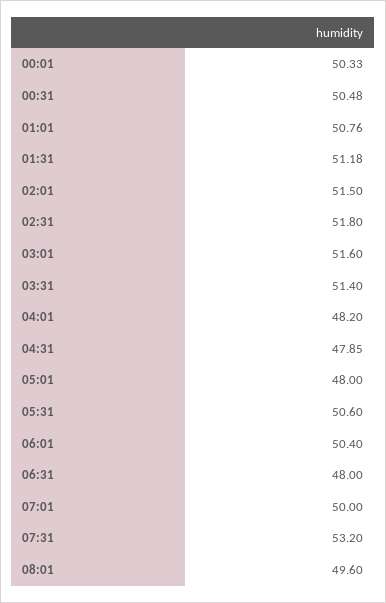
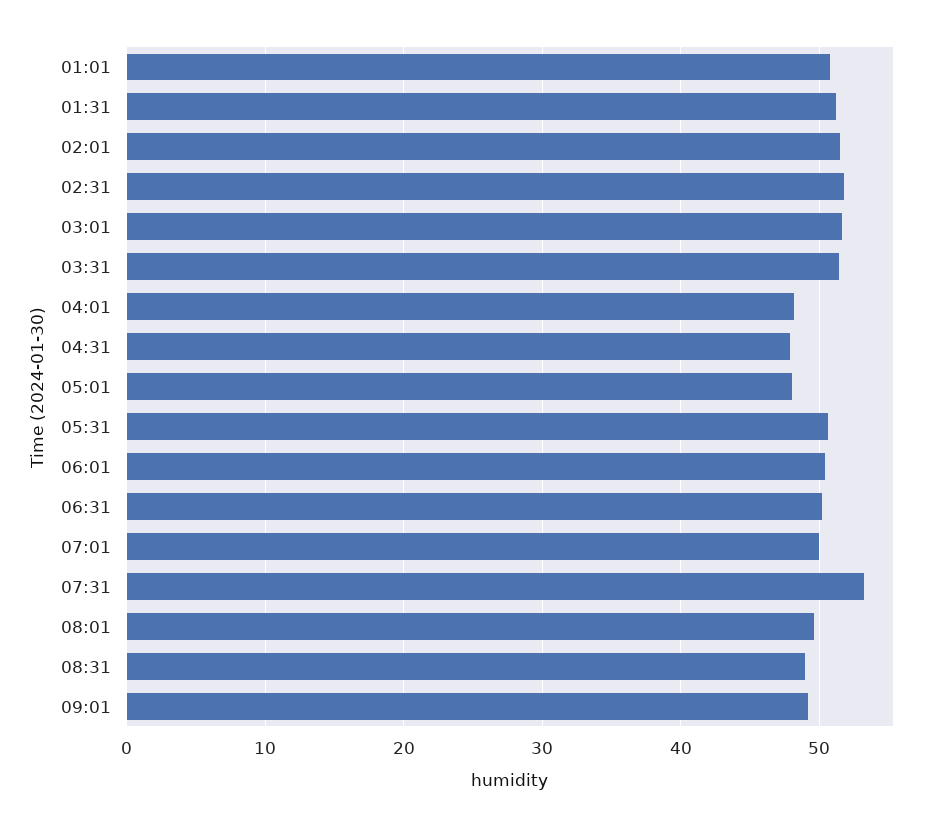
00:01: 50.33 -> none
00:31: 50.48 -> none
06:31: 48 -> 50
08:31: none -> 49
09:01: none -> 49

